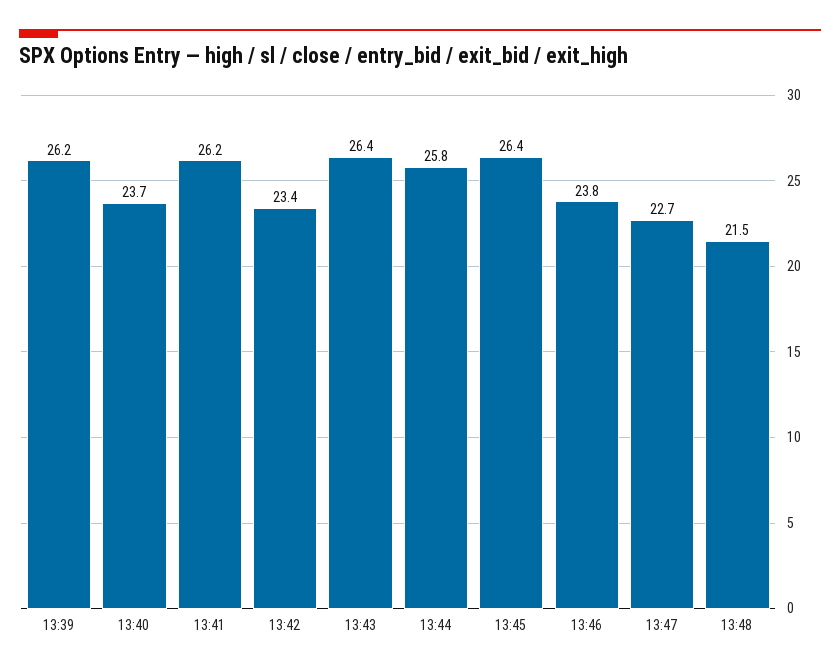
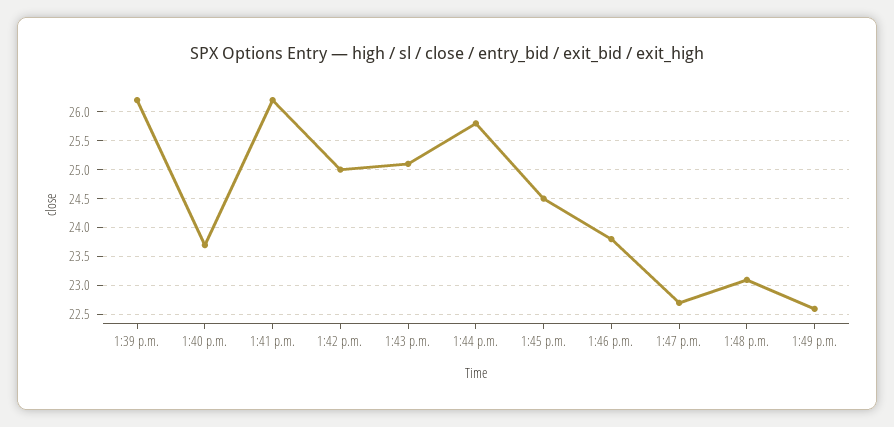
13:42: 23.4 -> 25
13:43: 26.4 -> 25
13:45: 26.4 -> 24.5
13:48: 21.5 -> 23
1:49 p.m.: none -> 22.5

